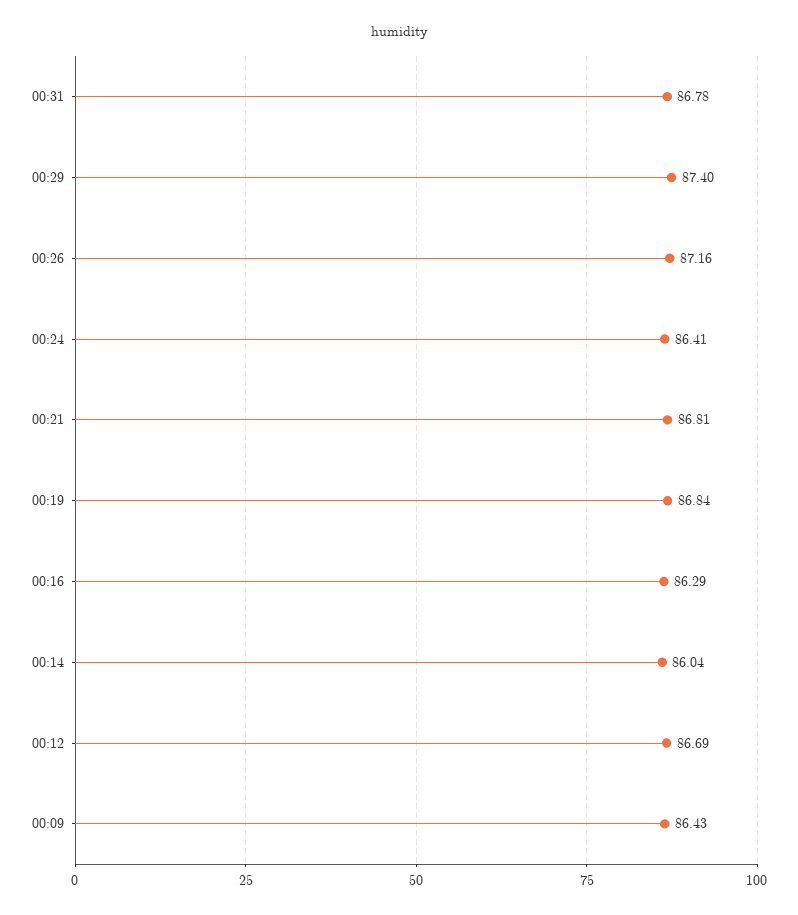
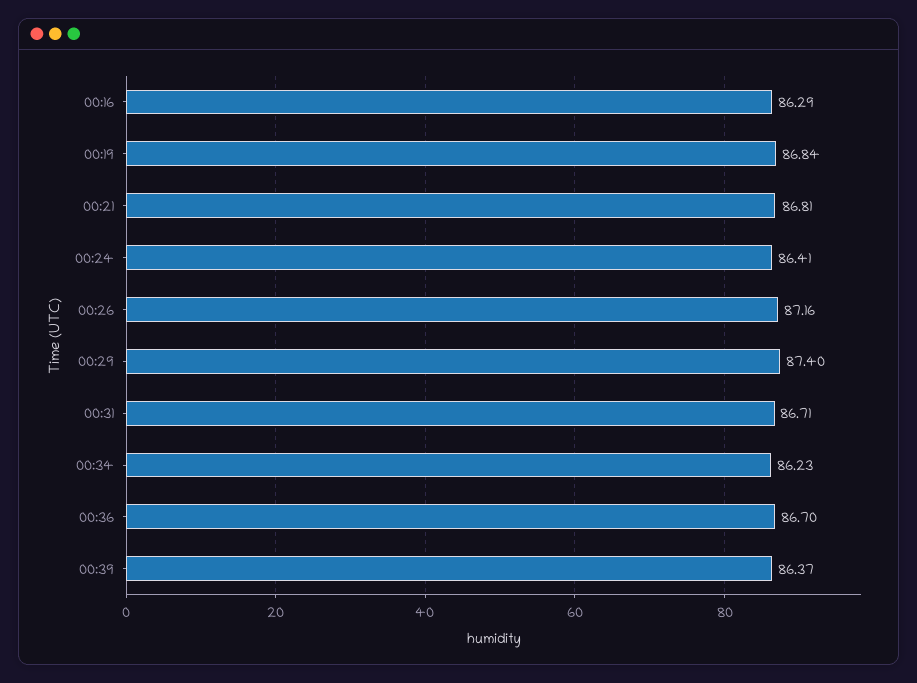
00:31: 86.78 -> 86.71
00:14: 86.04 -> none
00:12: 86.69 -> none
00:09: 86.43 -> none
00:34: none -> 86.23
00:36: none -> 86.7
00:39: none -> 86.37

